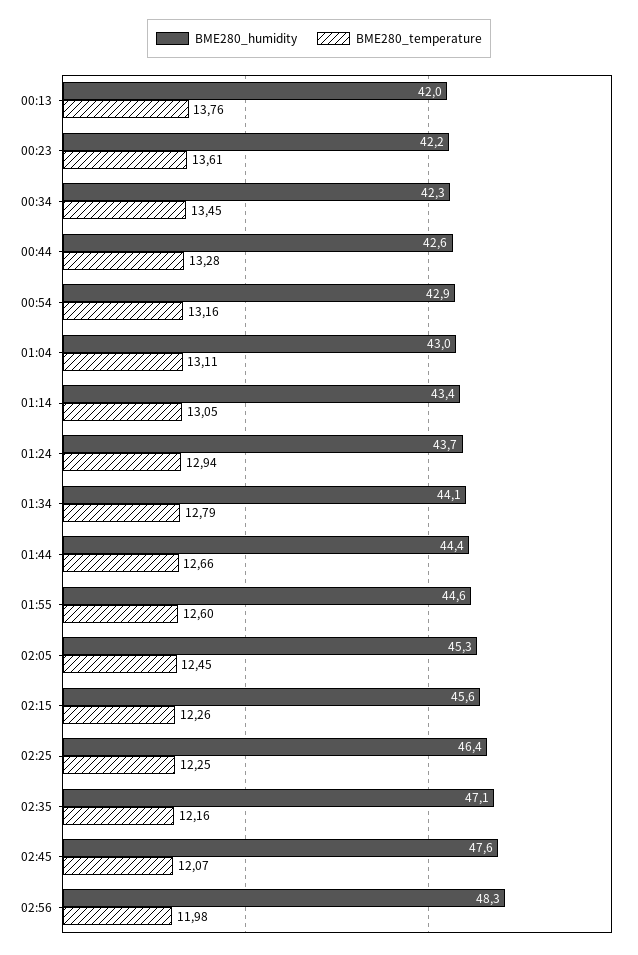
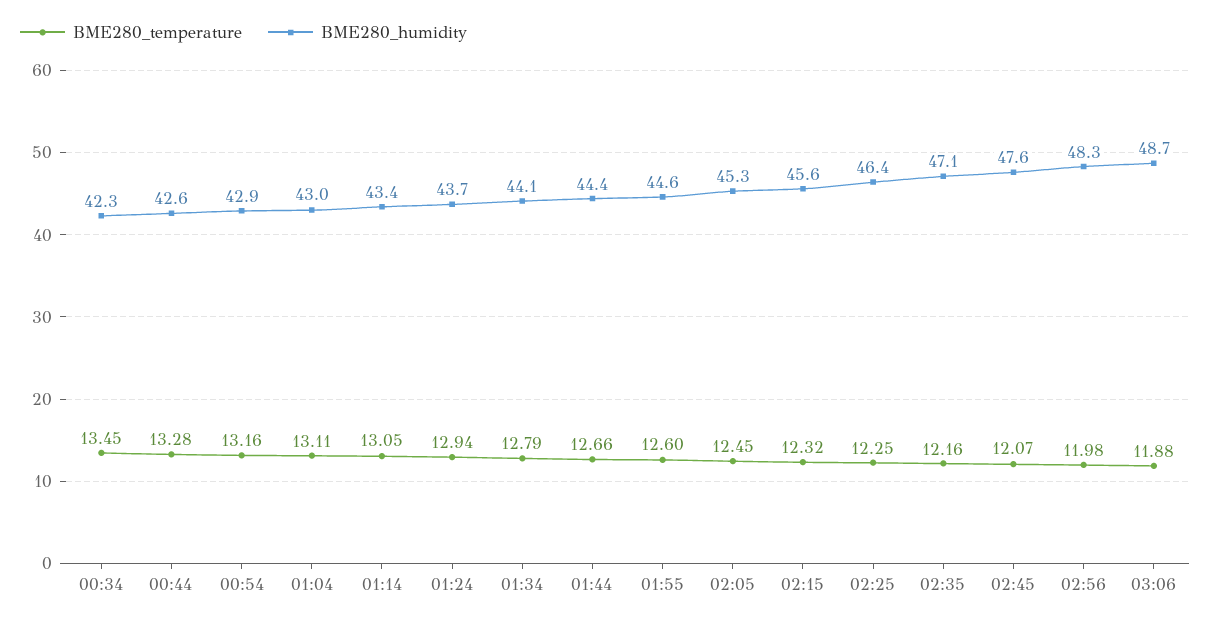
BME280_humidity, 00:13: 42 -> none
BME280_temperature, 00:13: 13.76 -> none
BME280_humidity, 00:23: 42.2 -> none
BME280_temperature, 00:23: 13.61 -> none
BME280_temperature, 02:15: 12.26 -> 12.32
BME280_temperature, 03:06: none -> 11.88
BME280_humidity, 03:06: none -> 48.7

